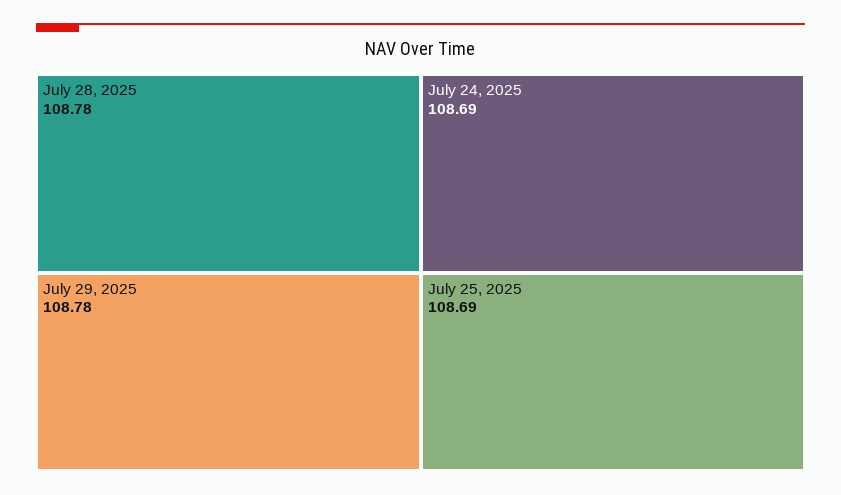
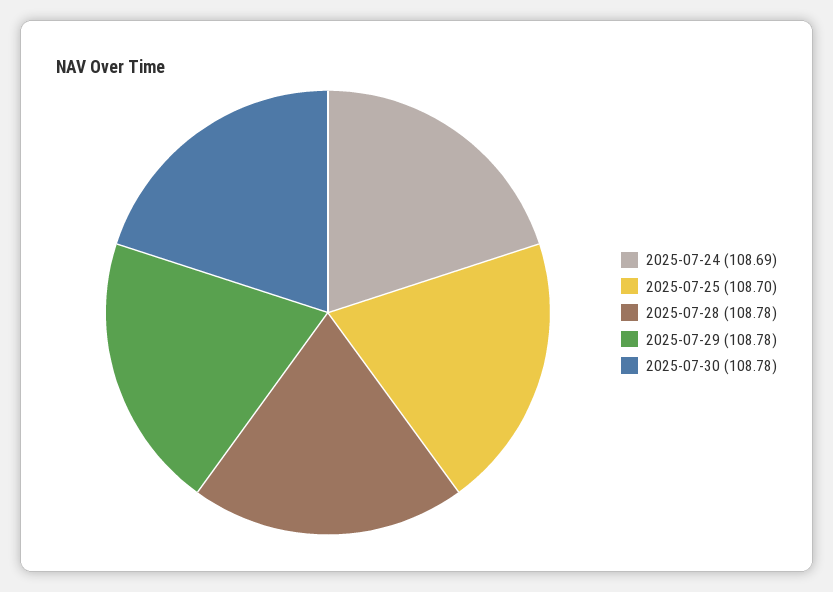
July 25, 2025: 108.69 -> 108.7
2025-07-30: none -> 108.78

